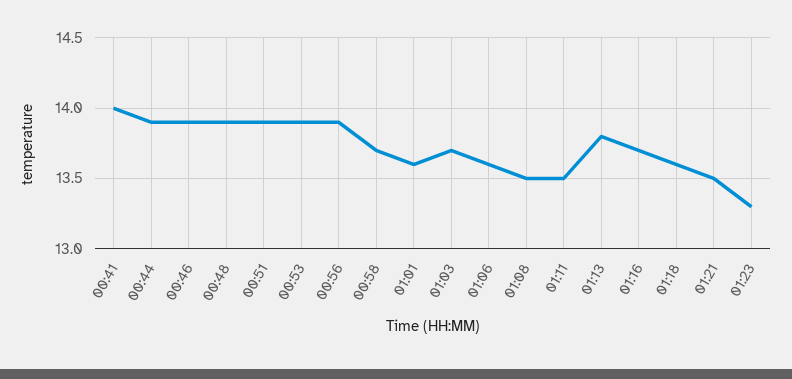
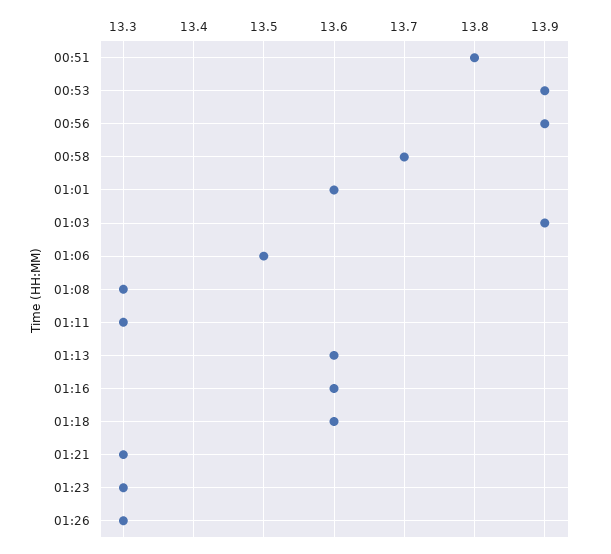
00:41: 14 -> none
00:44: 13.9 -> none
00:46: 13.9 -> none
00:48: 13.9 -> none
00:51: 13.9 -> 13.8
01:03: 13.7 -> 13.9
01:06: 13.6 -> 13.5
01:08: 13.5 -> 13.3
01:11: 13.5 -> 13.3
01:13: 13.8 -> 13.6
01:16: 13.7 -> 13.6
01:21: 13.5 -> 13.3
01:26: none -> 13.3

